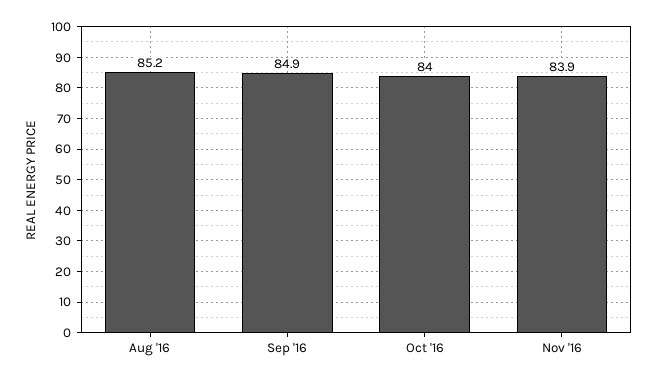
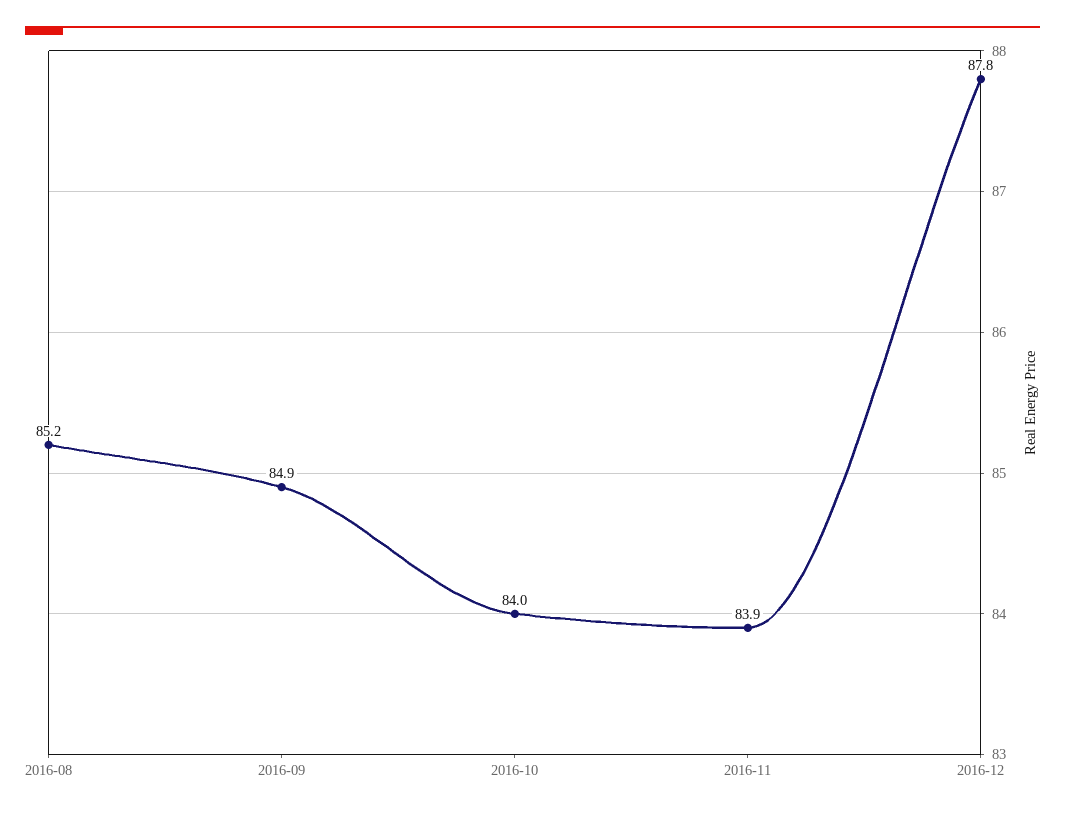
2016-12: none -> 87.8

